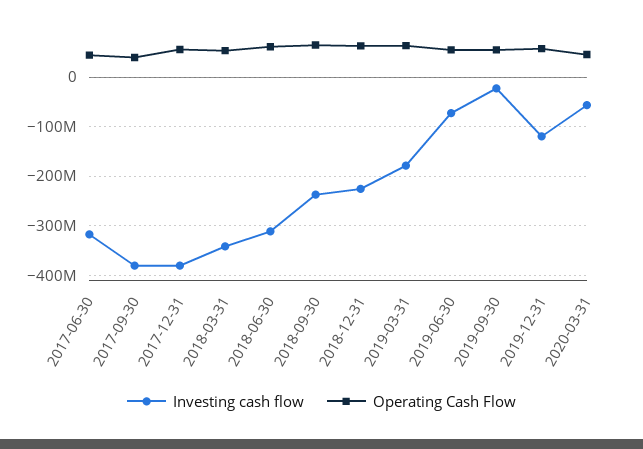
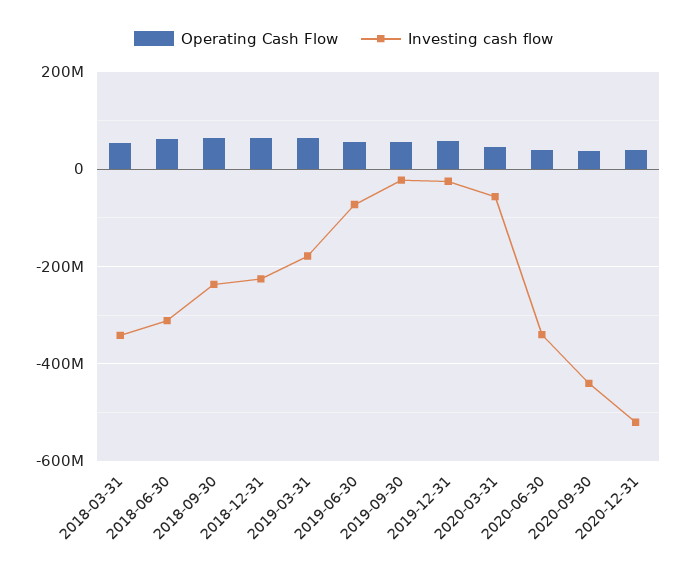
Investing cash flow, 2017-06-30: -320000000 -> none
Operating Cash Flow, 2017-06-30: 40000000 -> none
Investing cash flow, 2017-09-30: -380000000 -> none
Operating Cash Flow, 2017-09-30: 40000000 -> none
Investing cash flow, 2017-12-31: -380000000 -> none
Operating Cash Flow, 2017-12-31: 60000000 -> none
Investing cash flow, 2019-12-31: -120000000 -> -20000000
Operating Cash Flow, 2020-06-30: none -> 40000000
Investing cash flow, 2020-06-30: none -> -340000000
Operating Cash Flow, 2020-09-30: none -> 40000000
Investing cash flow, 2020-09-30: none -> -440000000
Operating Cash Flow, 2020-12-31: none -> 40000000
Investing cash flow, 2020-12-31: none -> -520000000

